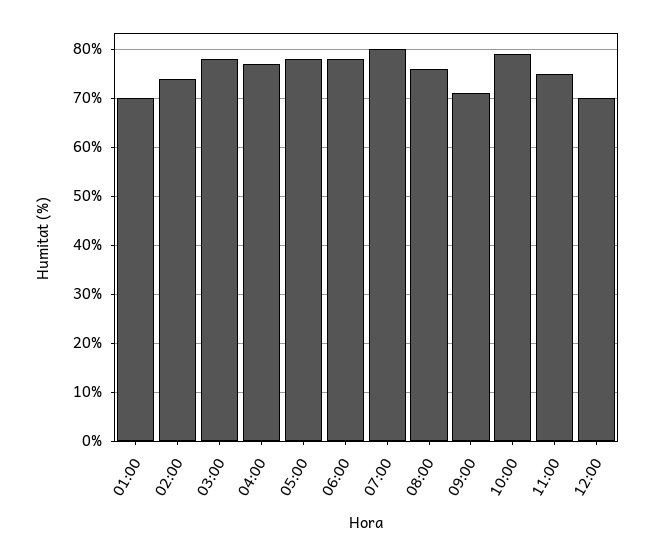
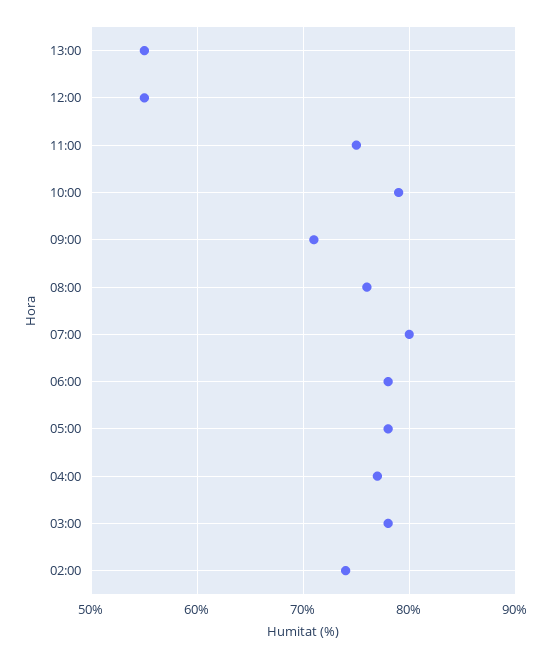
01:00: 70 -> none
12:00: 70 -> 55
13:00: none -> 55

